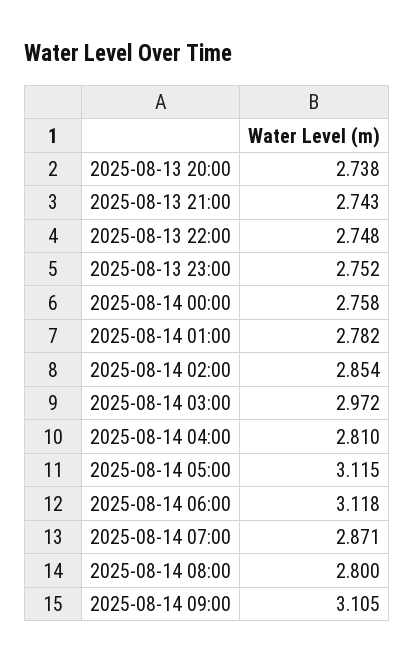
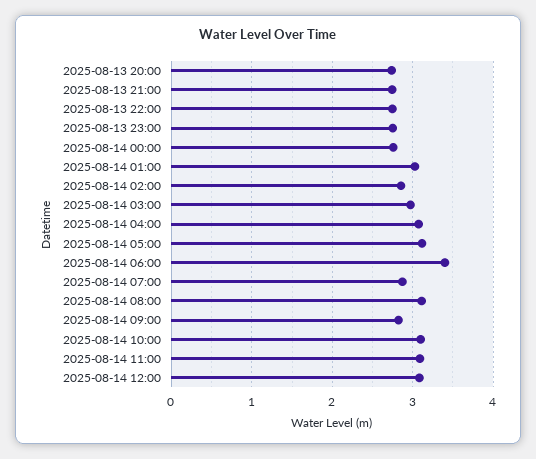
2025-08-14 01:00: 2.782 -> 3
2025-08-14 04:00: 2.81 -> 3.1
2025-08-14 06:00: 3.118 -> 3.4
2025-08-14 08:00: 2.8 -> 3.1
2025-08-14 09:00: 3.105 -> 2.8
2025-08-14 10:00: none -> 3.1
2025-08-14 11:00: none -> 3.1
2025-08-14 12:00: none -> 3.1

